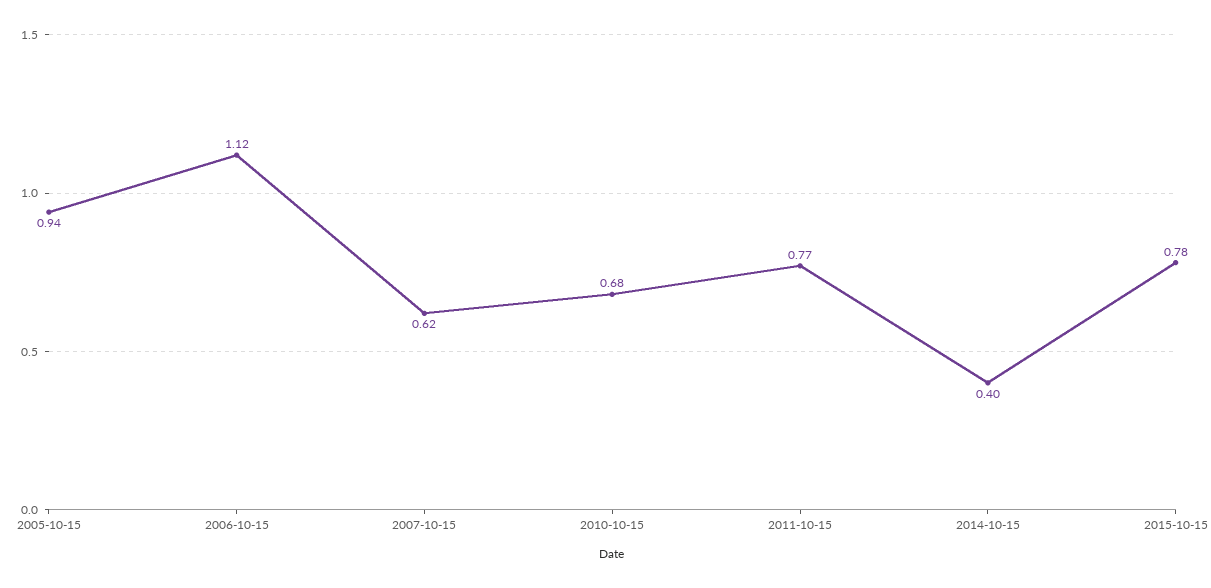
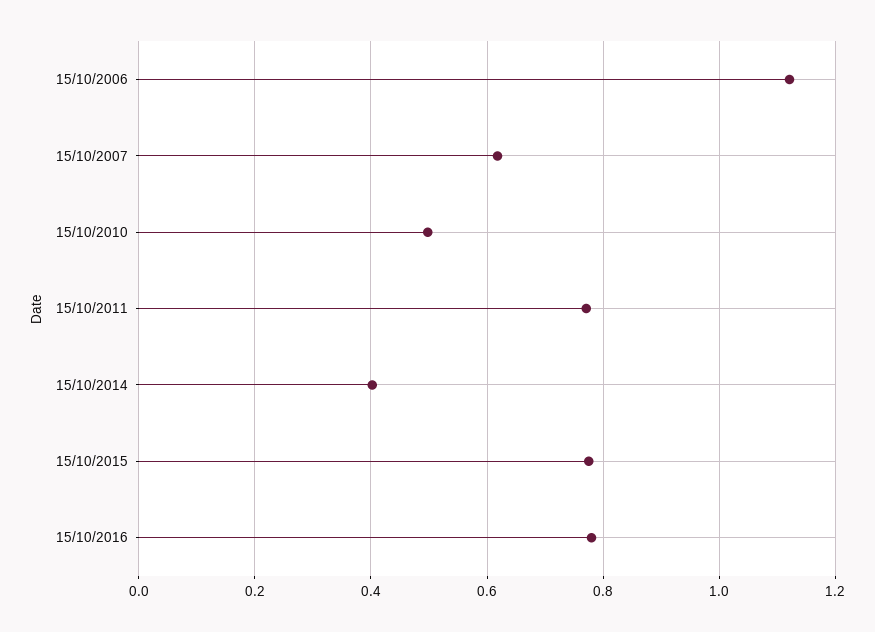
2005-10-15: 0.94 -> none
2010-10-15: 0.68 -> 0.5
15/10/2016: none -> 0.78

